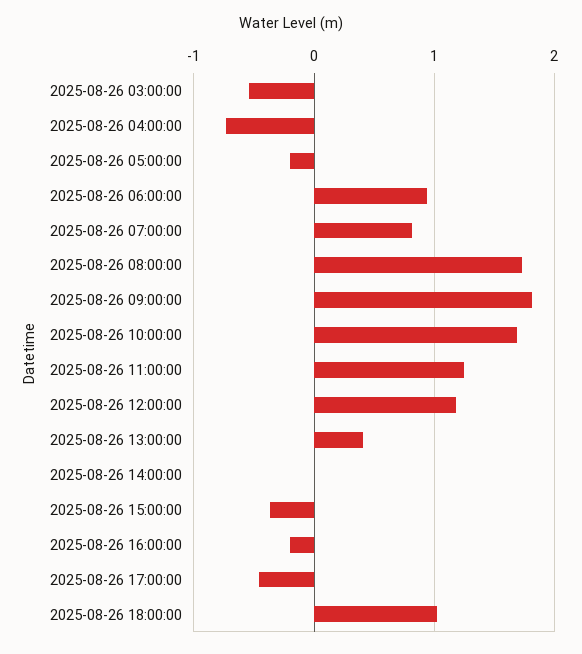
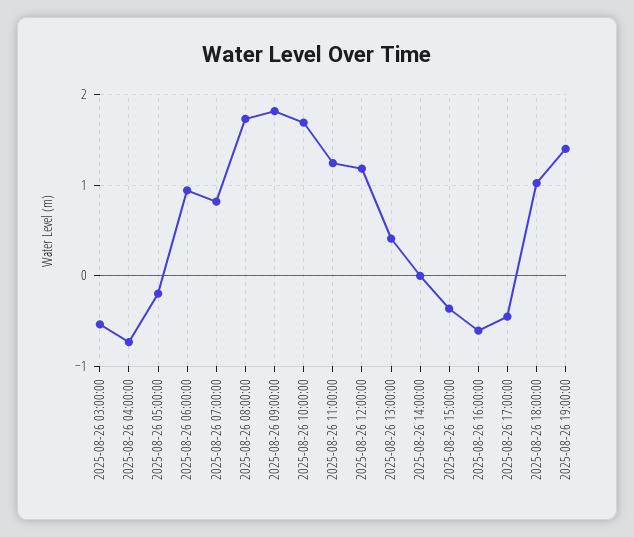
2025-08-26 16:00:00: -0.2 -> -0.6
2025-08-26 19:00:00: none -> 1.4

